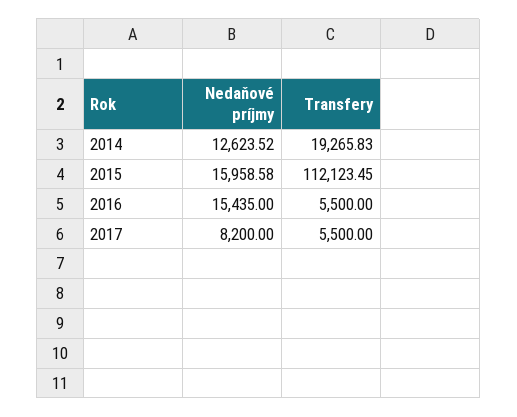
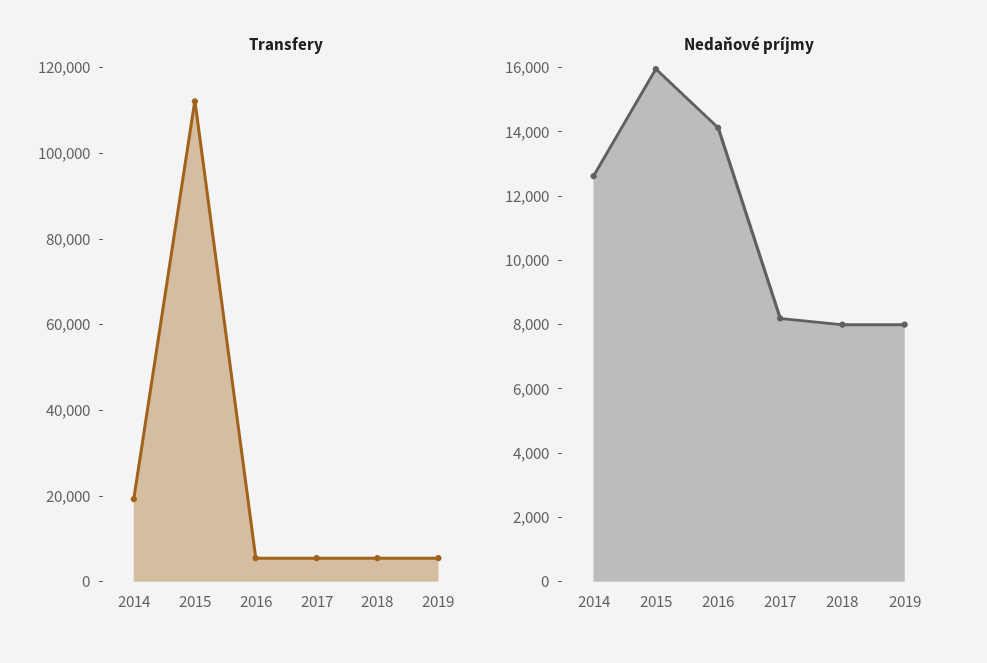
Nedaňové príjmy, 2016: 15435 -> 14000
Transfery, 2018: none -> 5000
Transfery, 2019: none -> 5000
Nedaňové príjmy, 2018: none -> 8000
Nedaňové príjmy, 2019: none -> 8000

